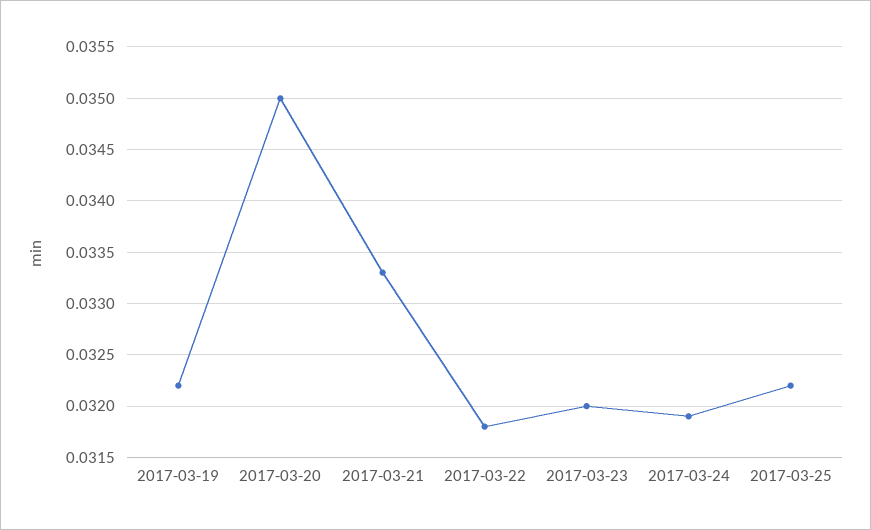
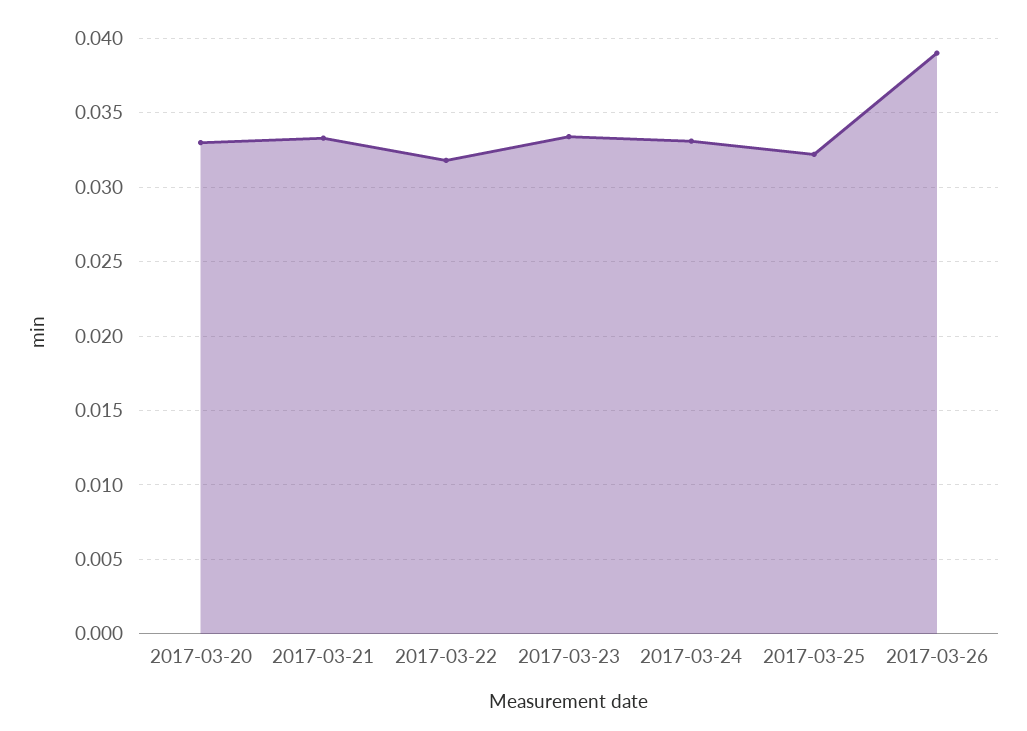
2017-03-19: 0.0322 -> none
2017-03-20: 0.035 -> 0.033
2017-03-23: 0.032 -> 0.0335
2017-03-24: 0.0319 -> 0.033
2017-03-26: none -> 0.039

